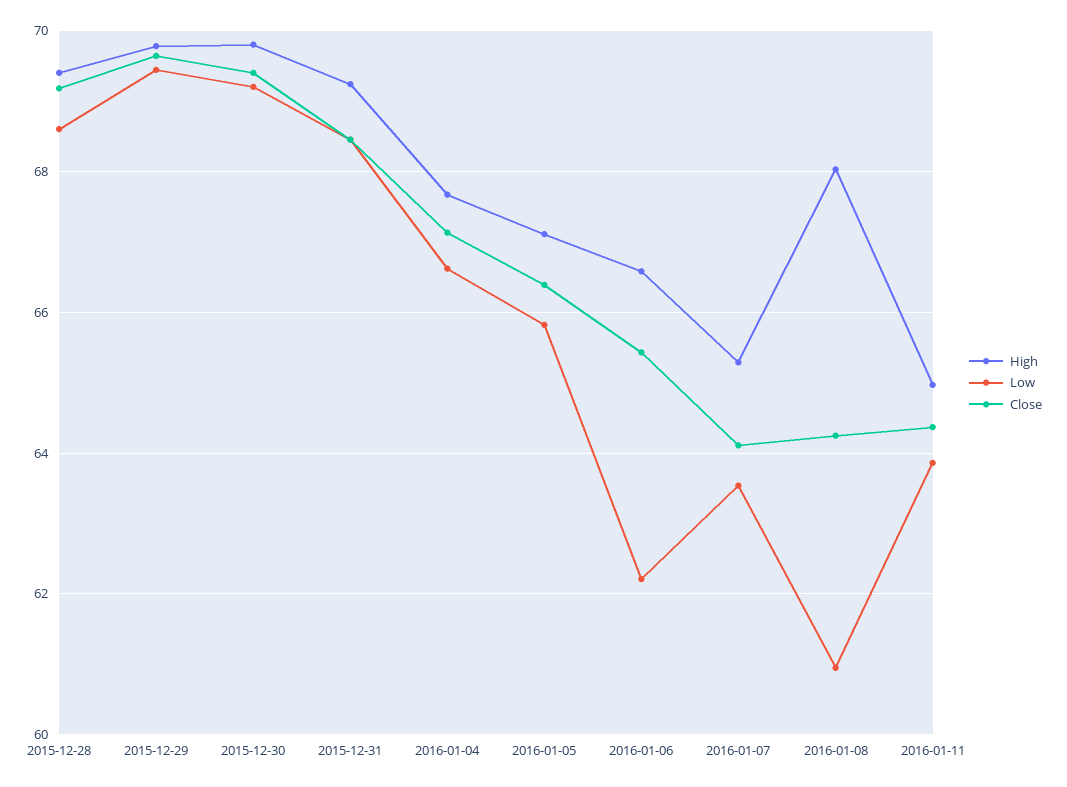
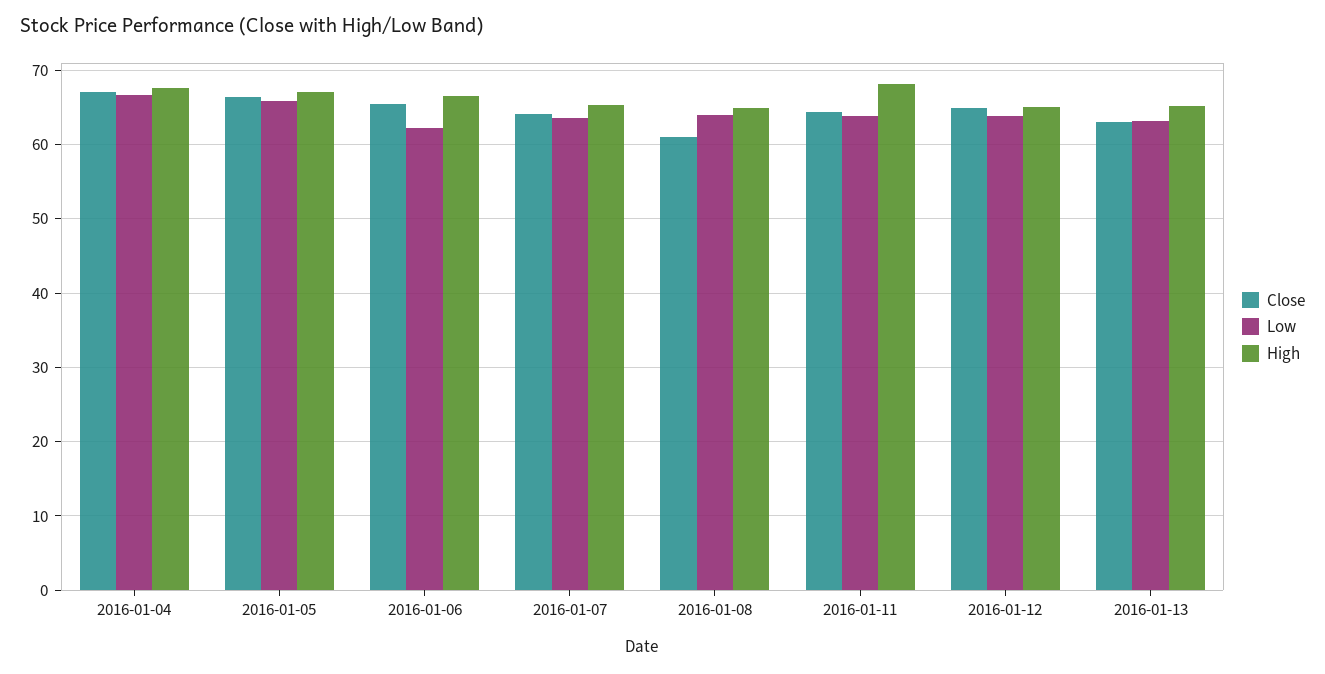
High, 2015-12-28: 69.4 -> none
Low, 2015-12-28: 68.6 -> none
Close, 2015-12-28: 69.2 -> none
High, 2015-12-29: 69.8 -> none
Low, 2015-12-29: 69.4 -> none
Close, 2015-12-29: 69.6 -> none
High, 2015-12-30: 69.8 -> none
Low, 2015-12-30: 69.2 -> none
Close, 2015-12-30: 69.4 -> none
High, 2015-12-31: 69.2 -> none
Low, 2015-12-31: 68.4 -> none
Close, 2015-12-31: 68.4 -> none
High, 2016-01-08: 68 -> 65
Low, 2016-01-08: 61 -> 64
Close, 2016-01-08: 64.2 -> 61
High, 2016-01-11: 65 -> 68
Close, 2016-01-12: none -> 65
Low, 2016-01-12: none -> 64
High, 2016-01-12: none -> 65
Close, 2016-01-13: none -> 63
Low, 2016-01-13: none -> 63
High, 2016-01-13: none -> 65

